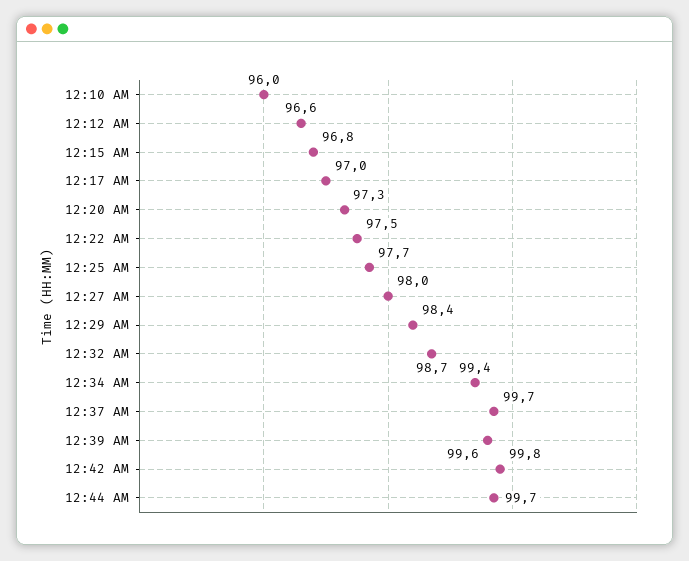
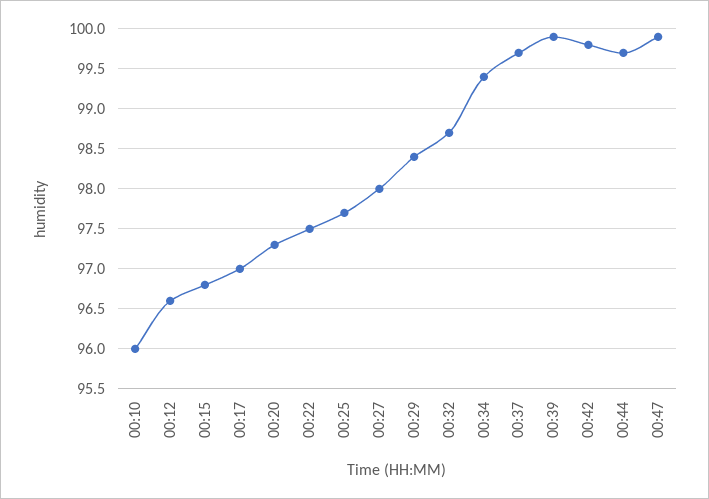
12:39 AM: 99.6 -> 99.9
00:47: none -> 99.9

